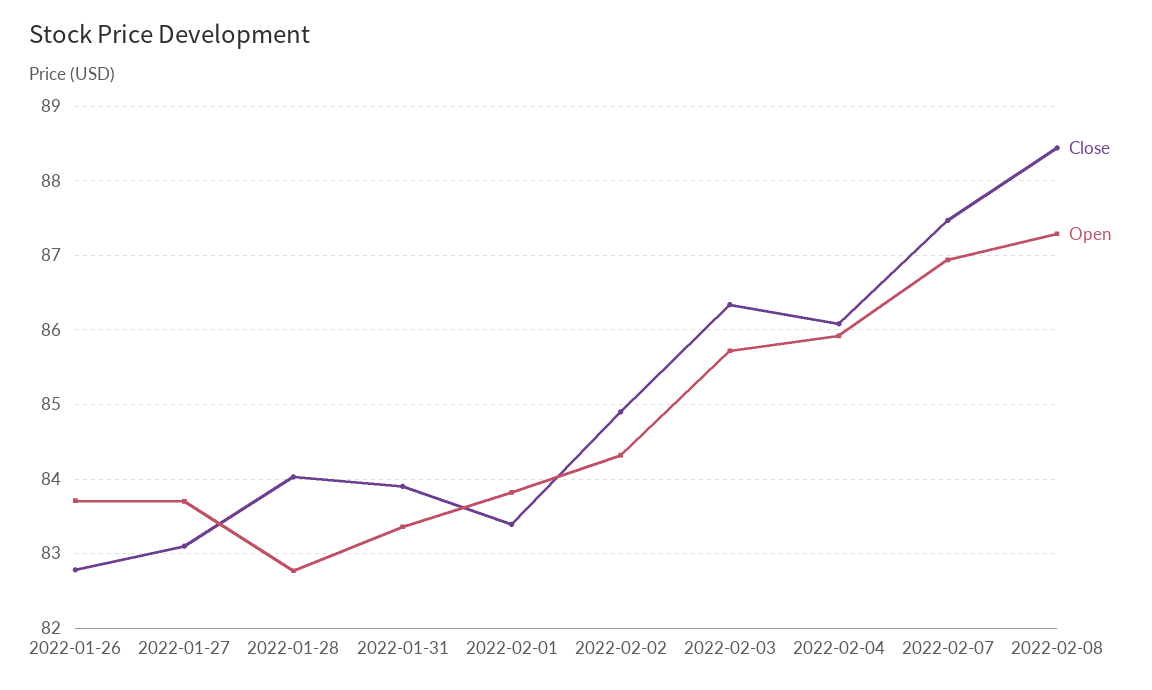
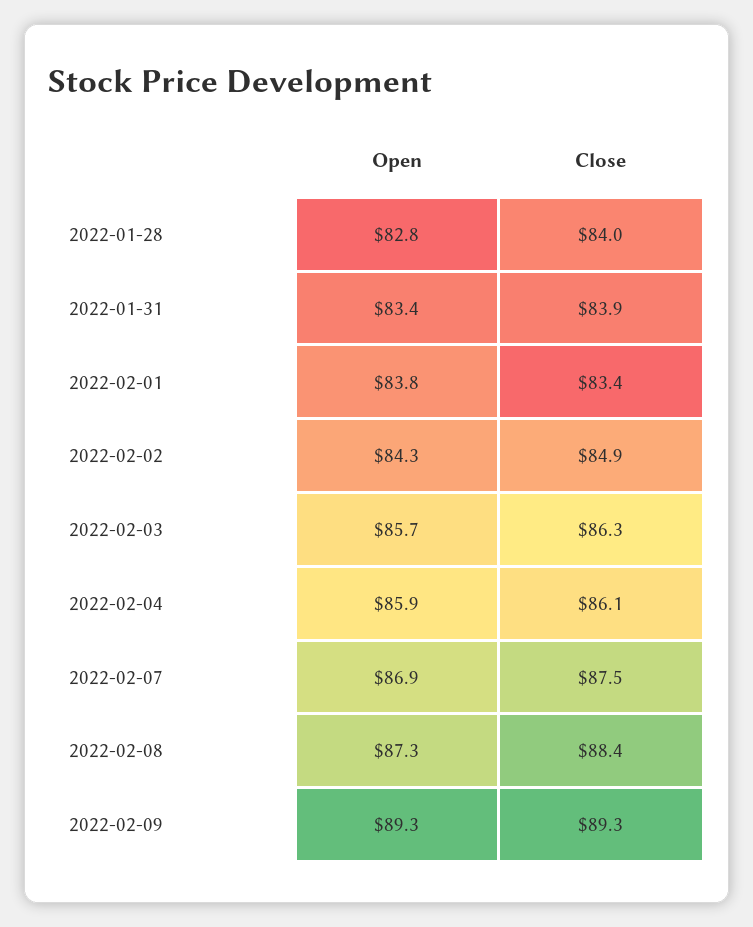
Close, 2022-01-26: 82.8 -> none
Open, 2022-01-26: 83.7 -> none
Close, 2022-01-27: 83.1 -> none
Open, 2022-01-27: 83.7 -> none
Open, 2022-02-09: none -> 89.3
Close, 2022-02-09: none -> 89.3

